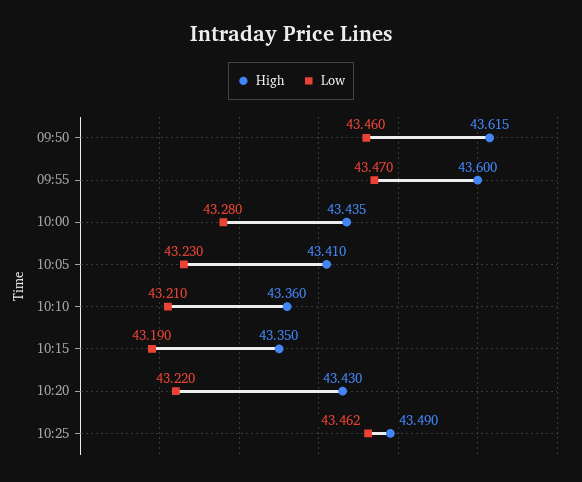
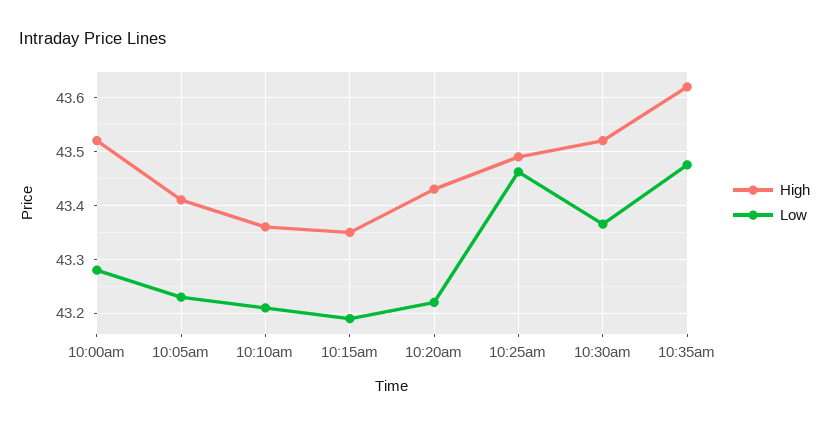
High, 09:50: 43.615 -> none
Low, 09:50: 43.46 -> none
High, 09:55: 43.6 -> none
Low, 09:55: 43.47 -> none
High, 10:00: 43.435 -> 43.52
High, 10:30am: none -> 43.52
Low, 10:30am: none -> 43.36
High, 10:35am: none -> 43.62
Low, 10:35am: none -> 43.48

